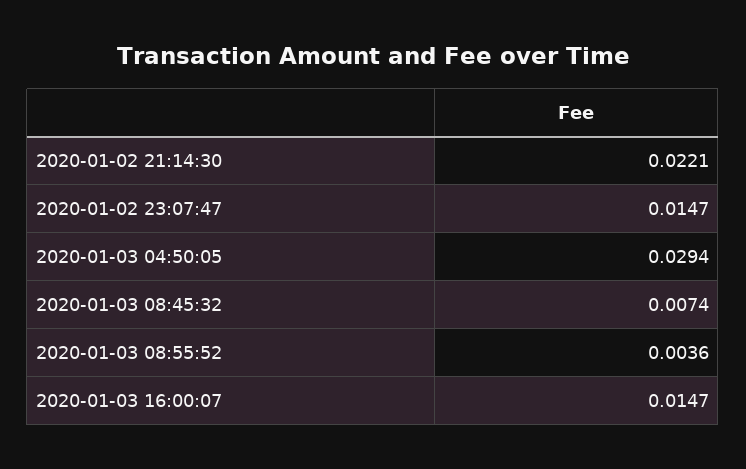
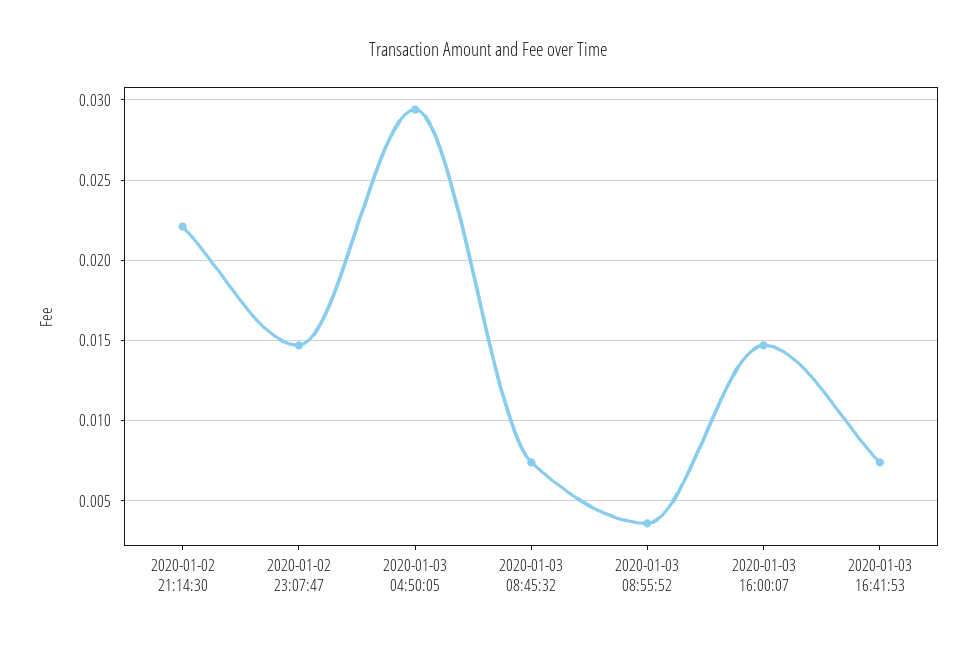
2020-01-03 16:41:53: none -> 0.0075

